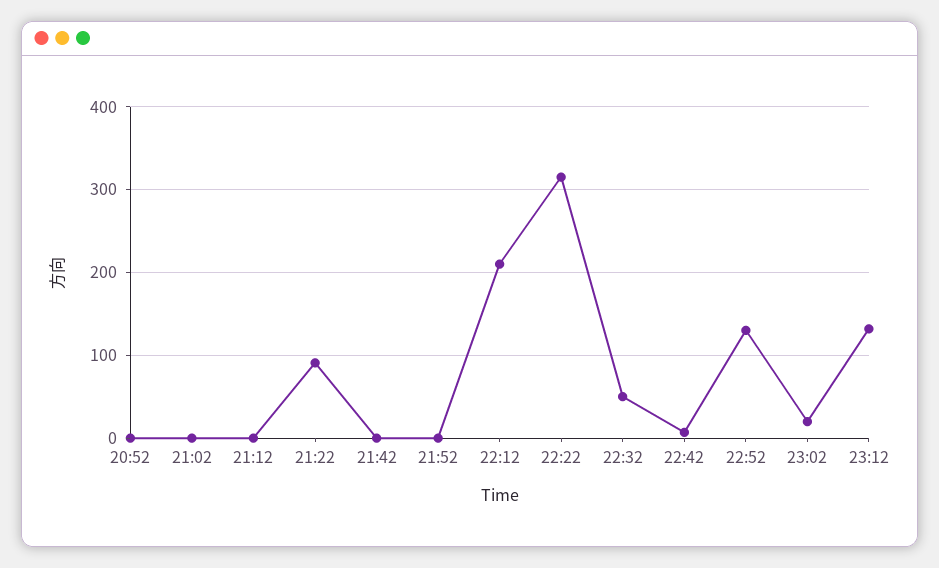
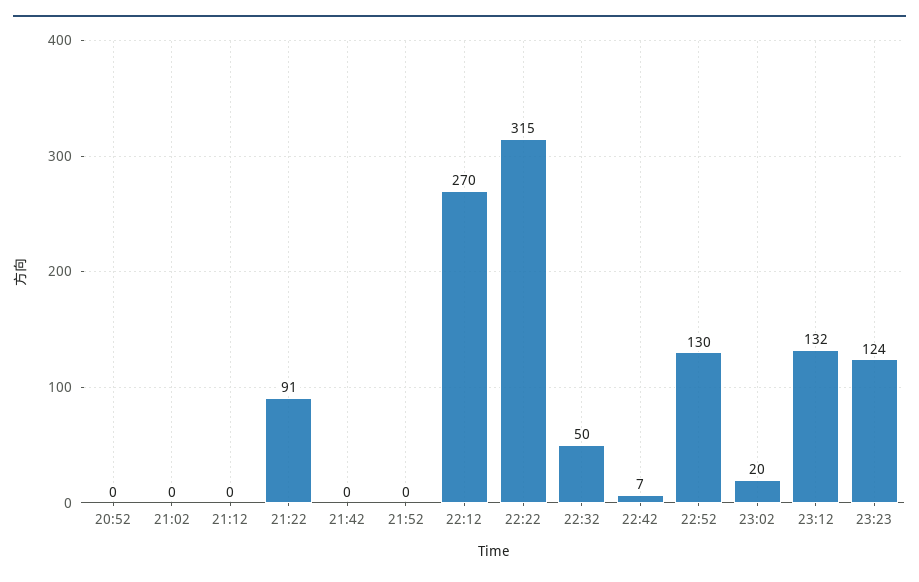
22:12: 210 -> 270
23:23: none -> 124

